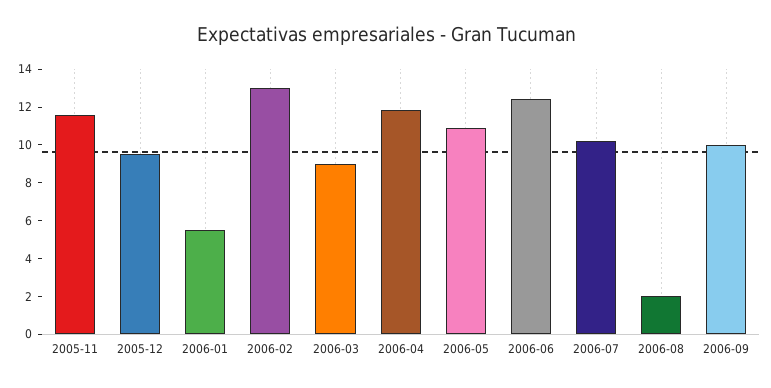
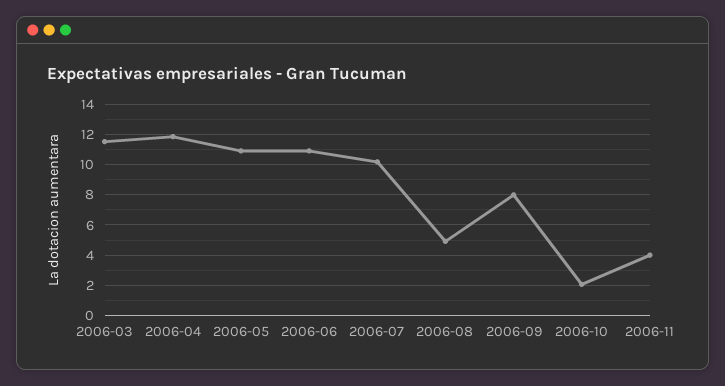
2005-11: 11.5 -> none
2005-12: 9.5 -> none
2006-01: 5.5 -> none
2006-02: 13 -> none
2006-03: 9 -> 11.5
2006-06: 12.5 -> 11
2006-08: 2 -> 5
2006-09: 10 -> 8
2006-10: none -> 2
2006-11: none -> 4

